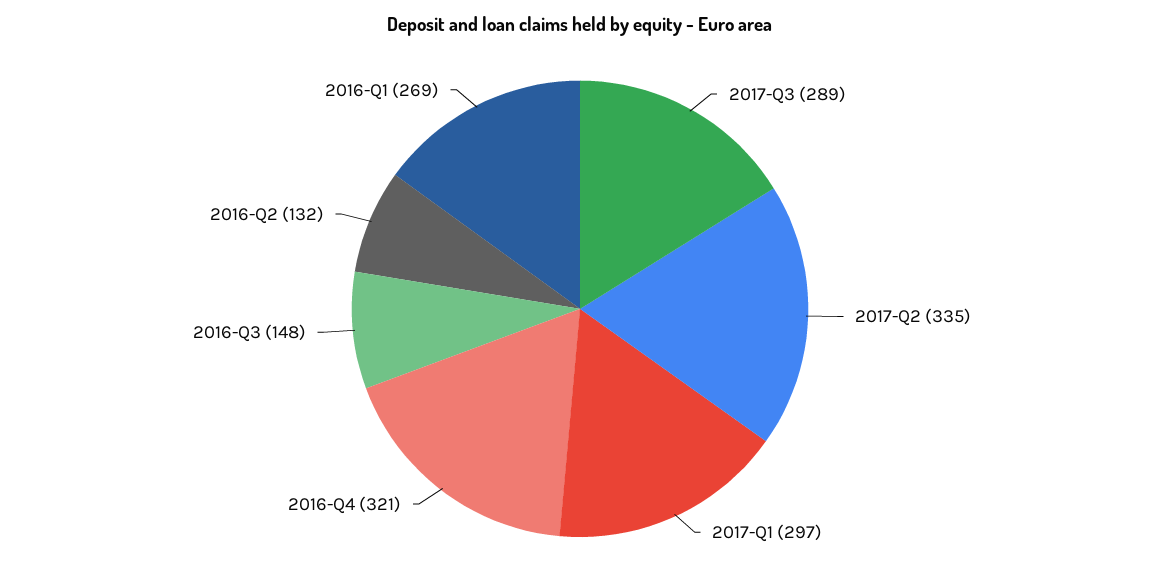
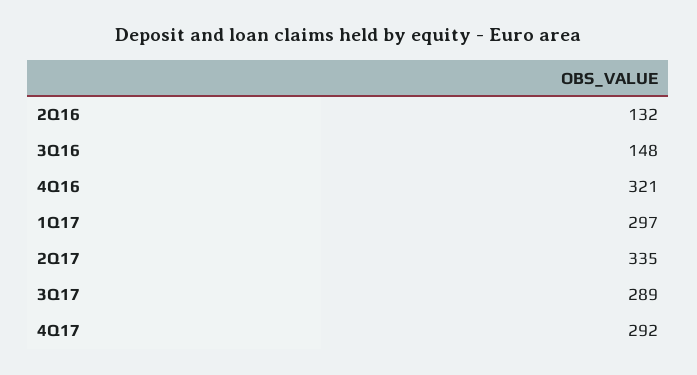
2016-Q1: 269 -> none
4Q17: none -> 292

